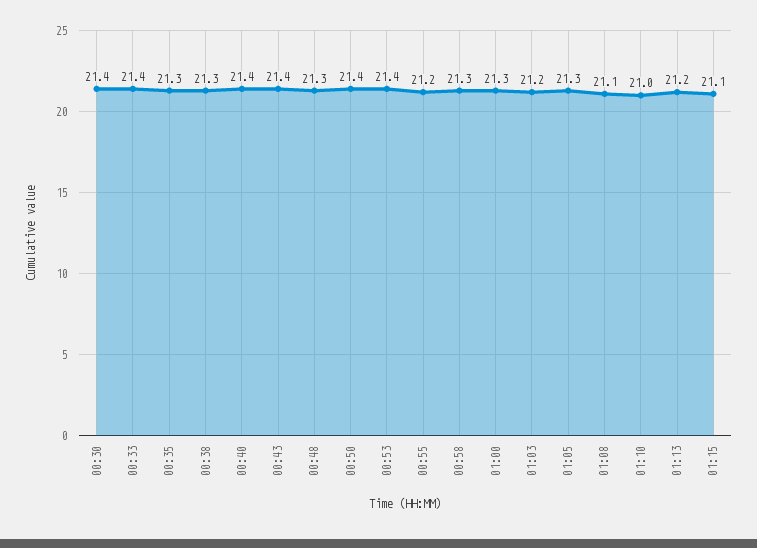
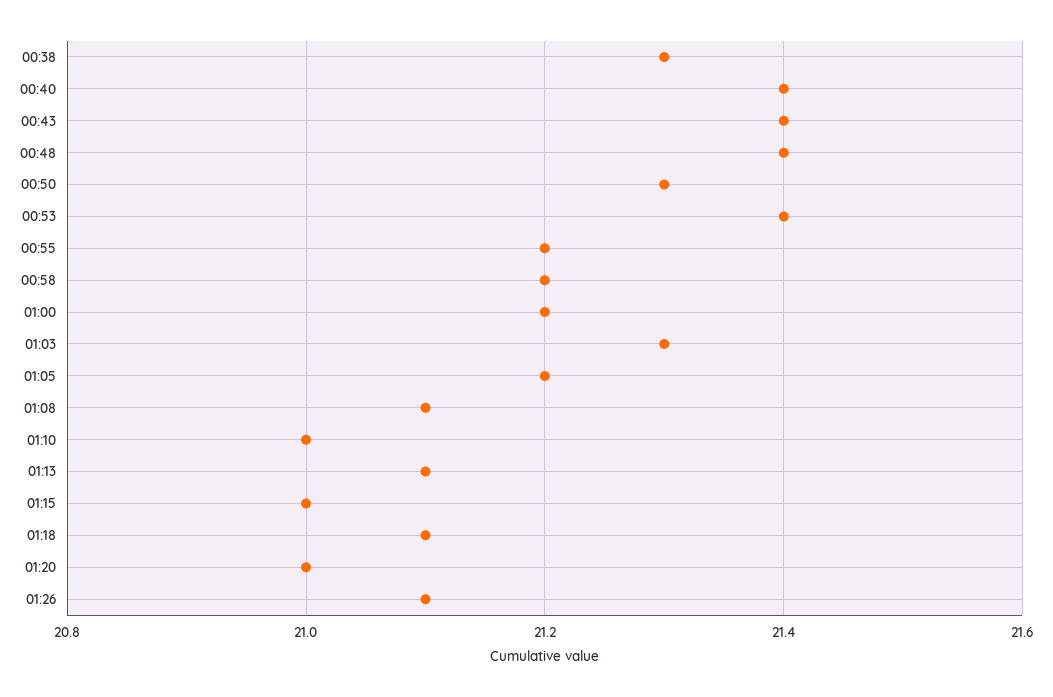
00:30: 21.4 -> none
00:33: 21.4 -> none
00:35: 21.3 -> none
00:48: 21.3 -> 21.4
00:50: 21.4 -> 21.3
00:58: 21.3 -> 21.2
01:00: 21.3 -> 21.2
01:03: 21.2 -> 21.3
01:05: 21.3 -> 21.2
01:13: 21.2 -> 21.1
01:15: 21.1 -> 21
01:18: none -> 21.1
01:20: none -> 21
01:26: none -> 21.1

